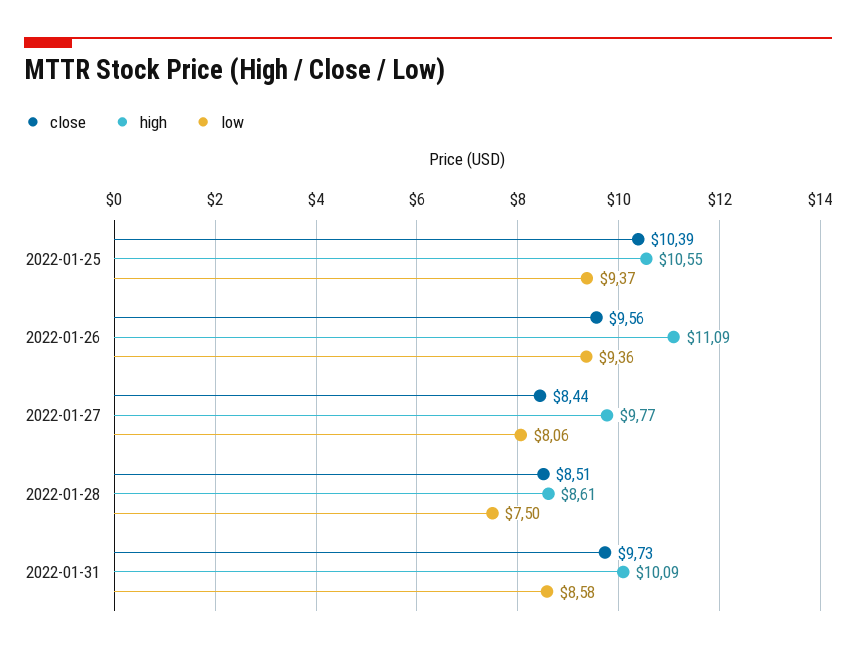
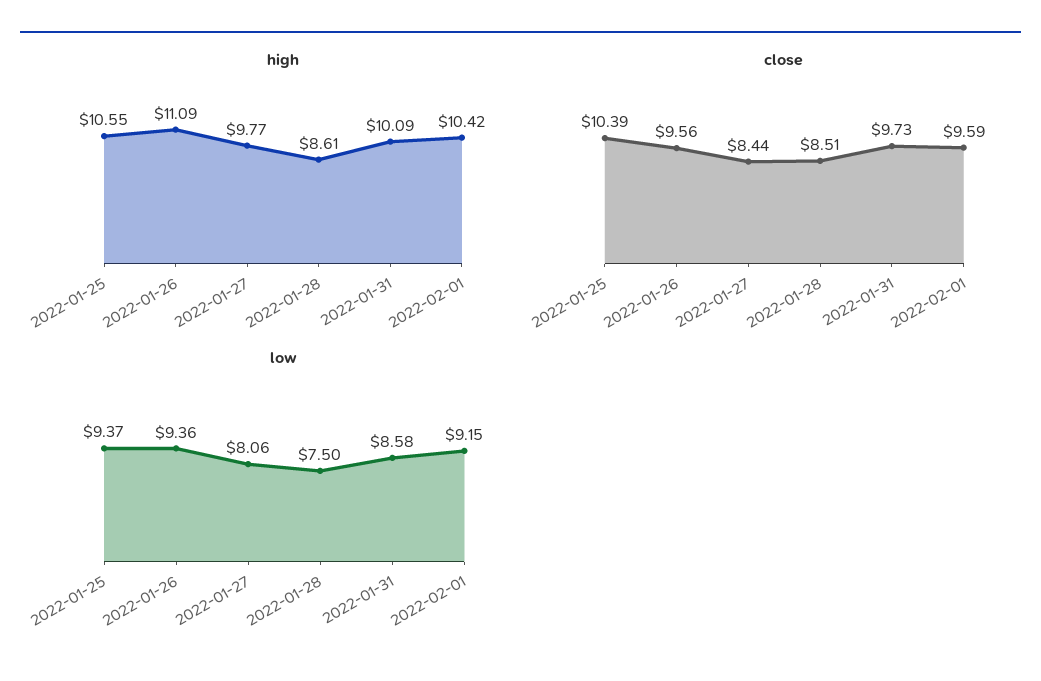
high, 2022-02-01: none -> 10.42
close, 2022-02-01: none -> 9.59
low, 2022-02-01: none -> 9.15

